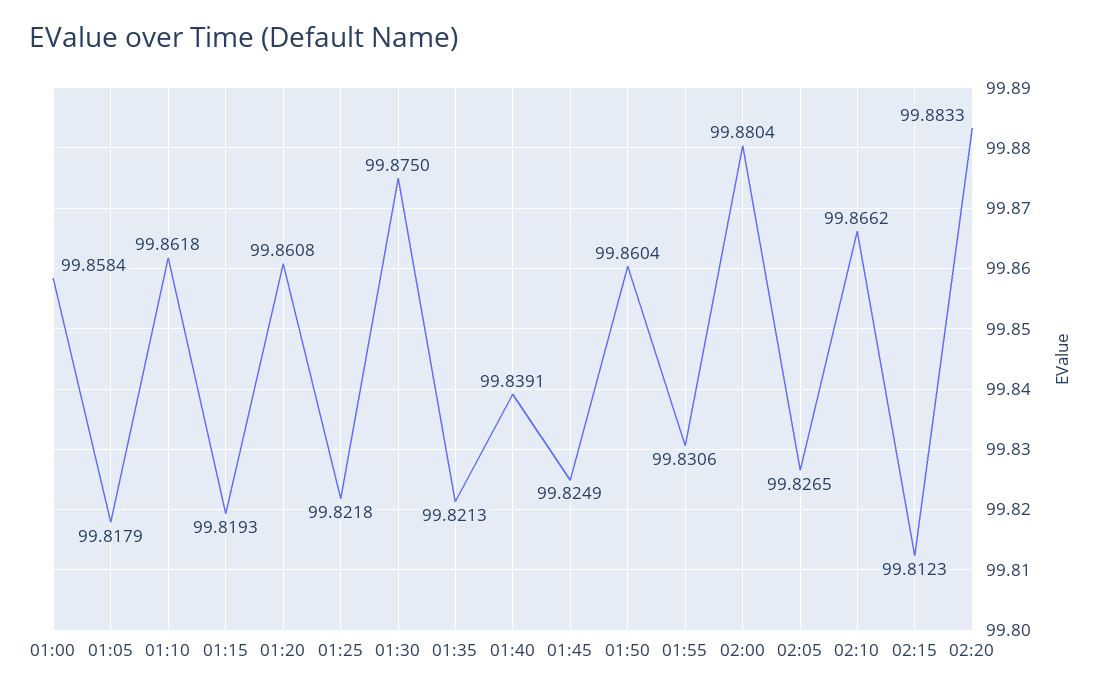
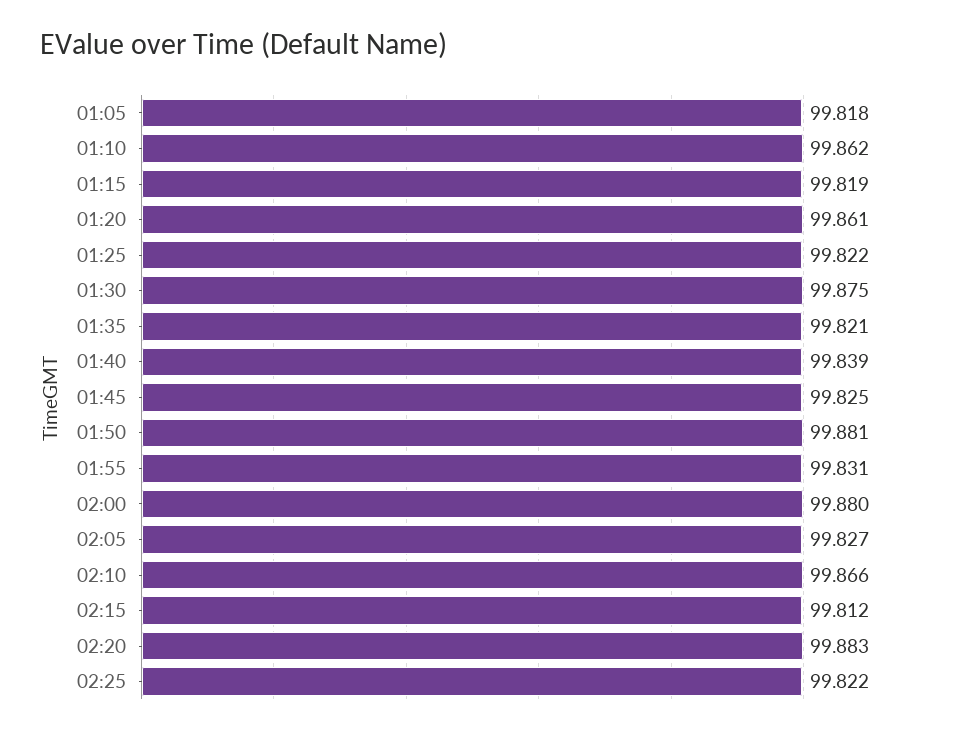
01:00: 99.8584 -> none
01:50: 99.8604 -> 99.881
02:25: none -> 99.822

